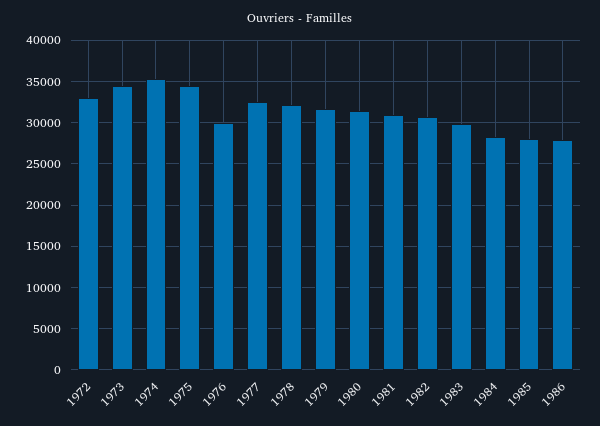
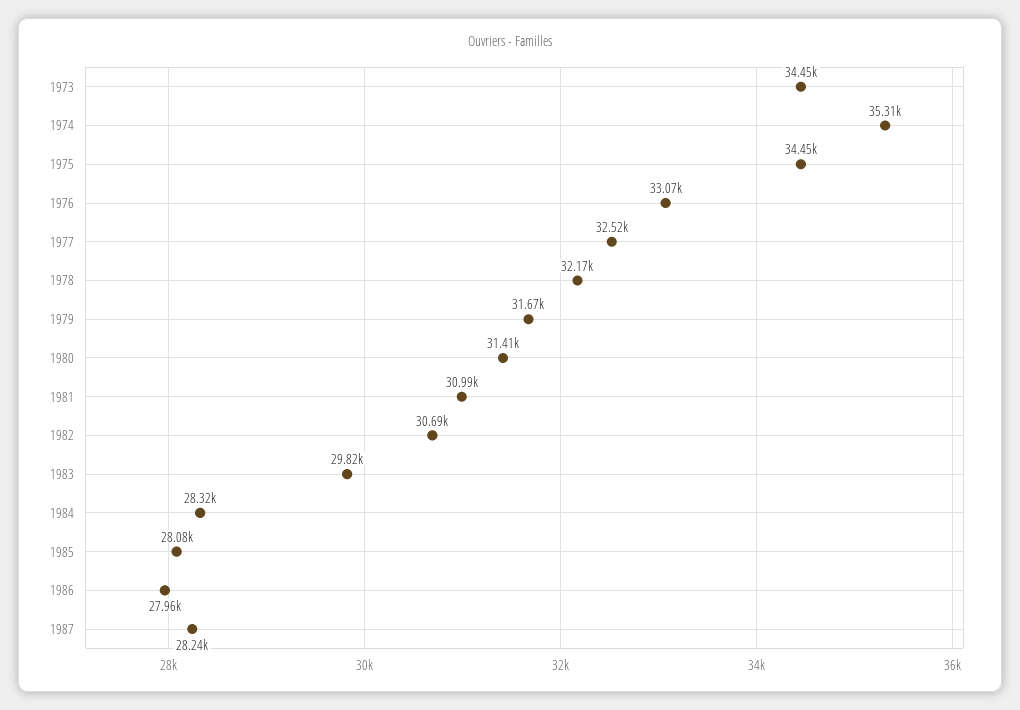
1972: 33000 -> none
1976: 30000 -> 33070
1987: none -> 28240

